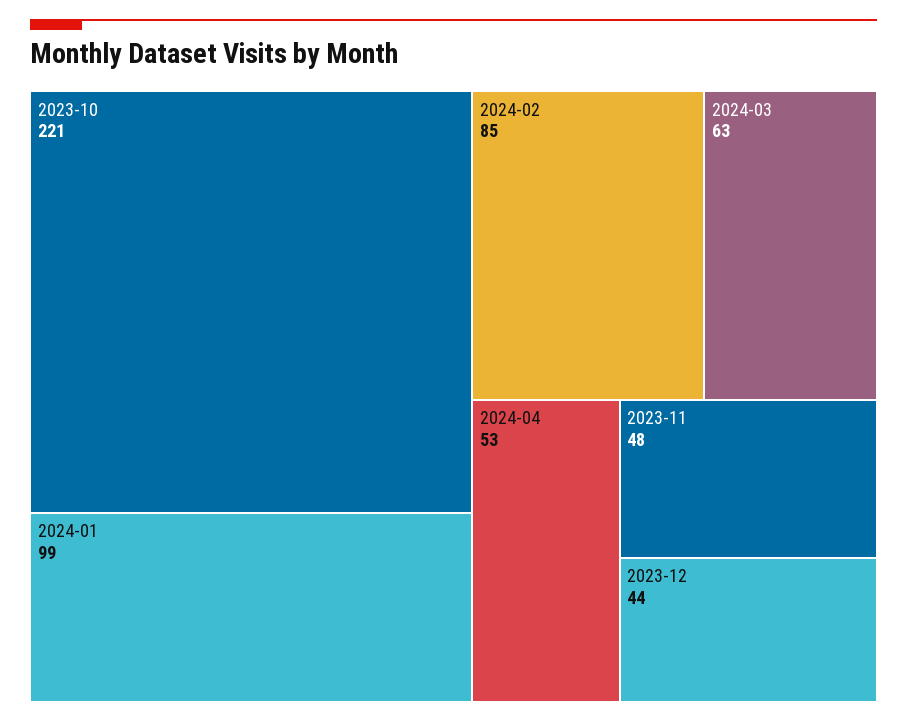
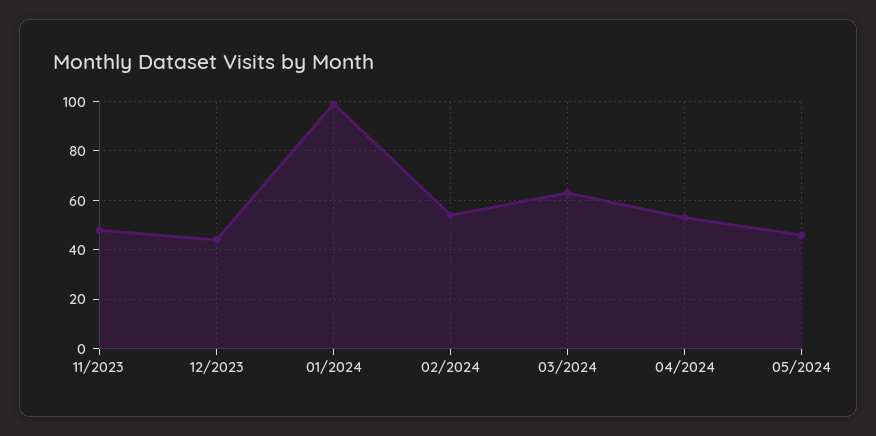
2023-10: 221 -> none
2024-02: 85 -> 55
05/2024: none -> 45

